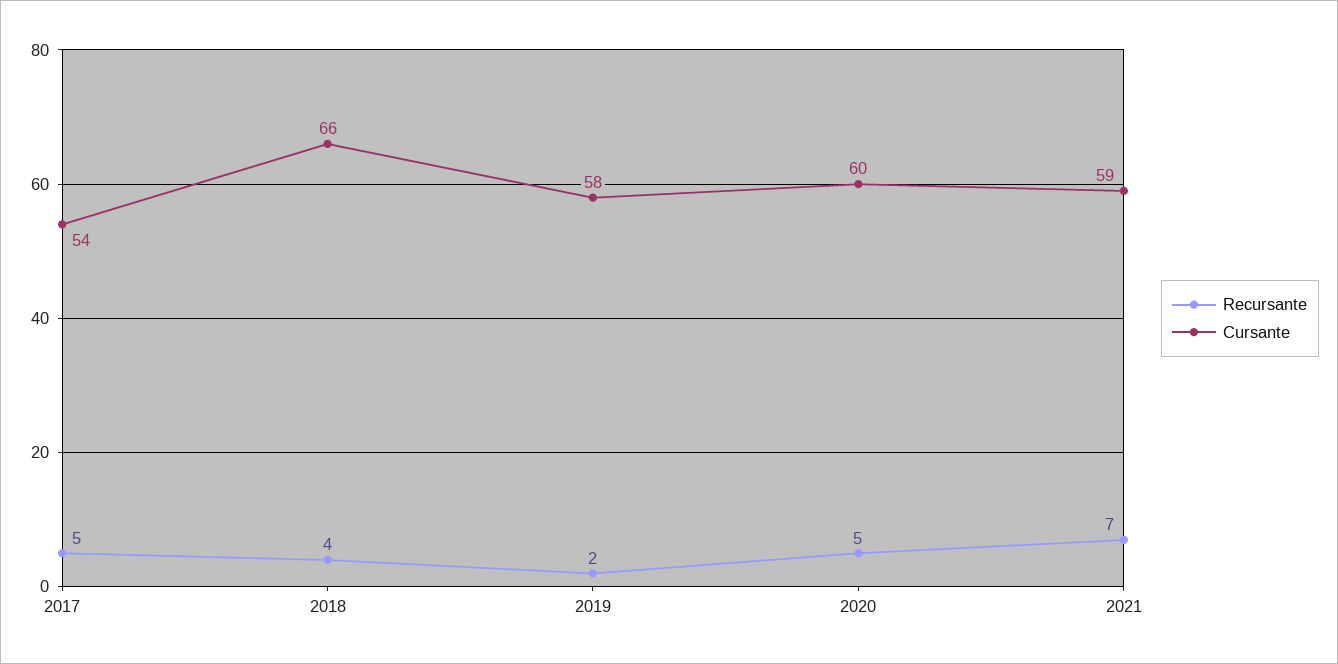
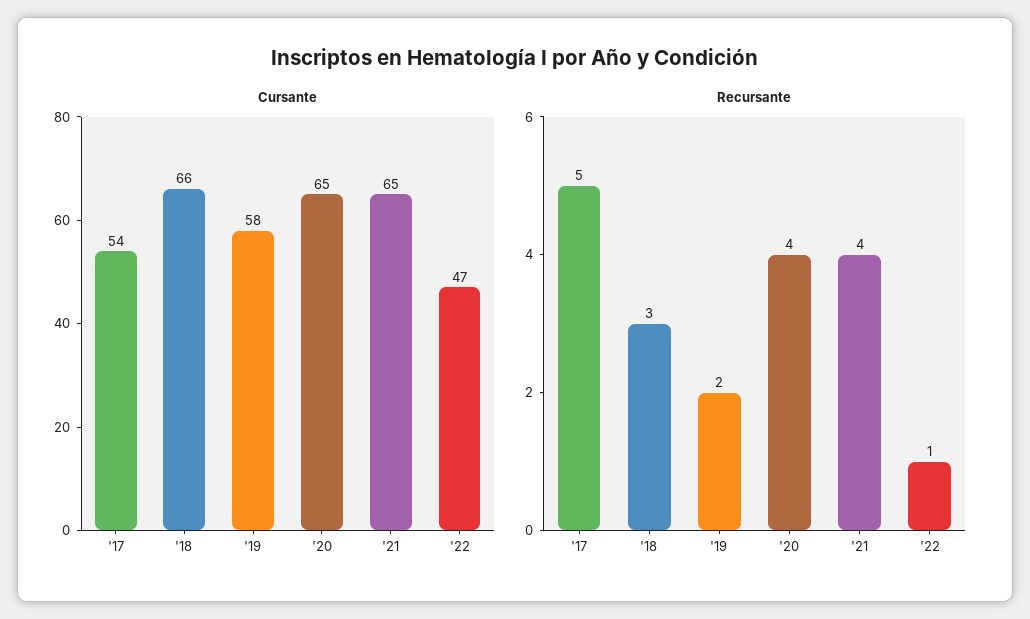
Recursante, 2018: 4 -> 3
Recursante, 2020: 5 -> 4
Cursante, 2020: 60 -> 65
Recursante, 2021: 7 -> 4
Cursante, 2021: 59 -> 65
Cursante, '22: none -> 47
Recursante, '22: none -> 1

